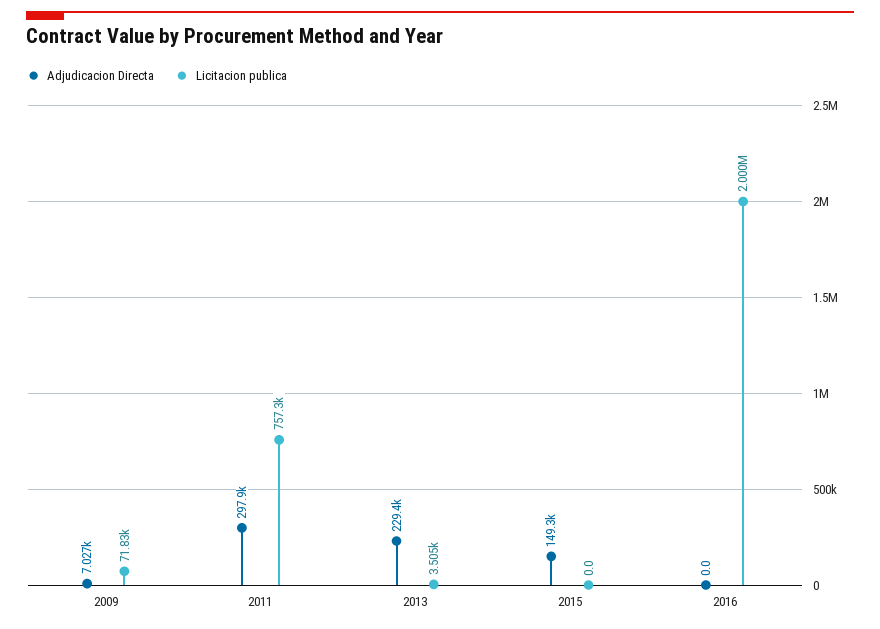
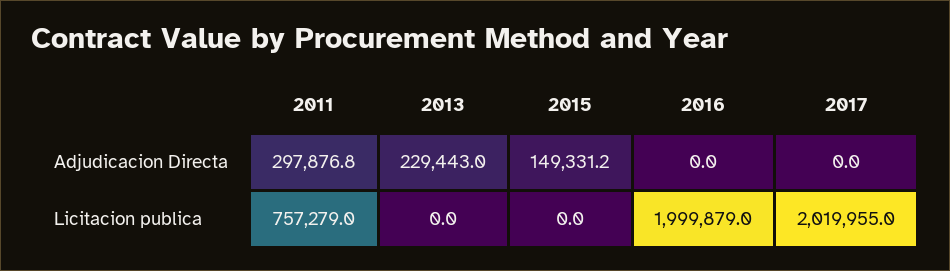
Adjudicacion Directa, 2009: 7027 -> none
Licitacion publica, 2009: 71830 -> none
Licitacion publica, 2013: 3505 -> 0
Adjudicacion Directa, 2017: none -> 0
Licitacion publica, 2017: none -> 2019955

